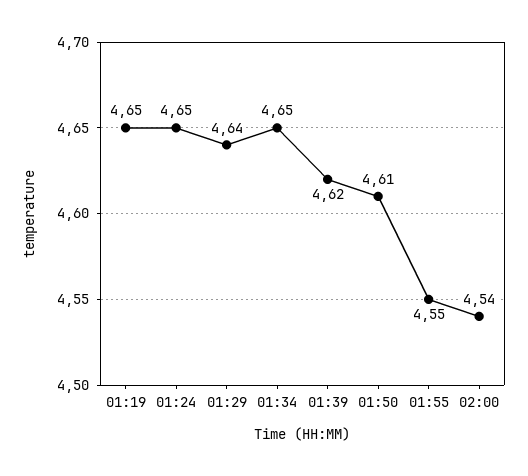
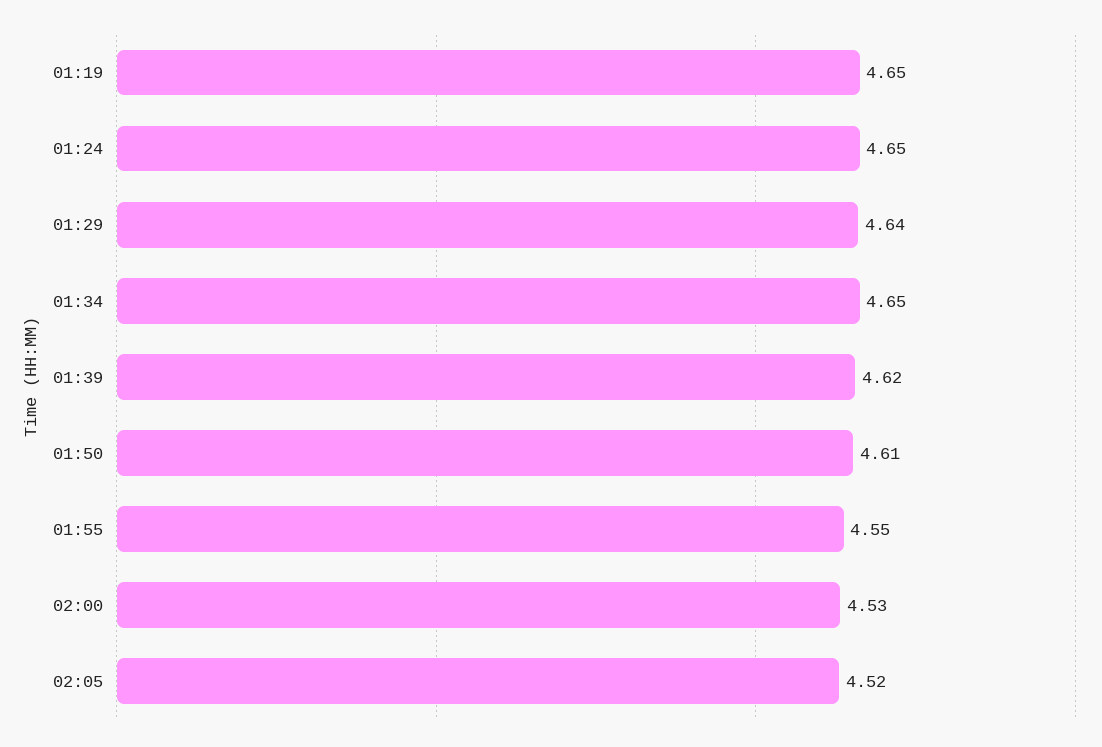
02:00: 4.54 -> 4.53
02:05: none -> 4.52

